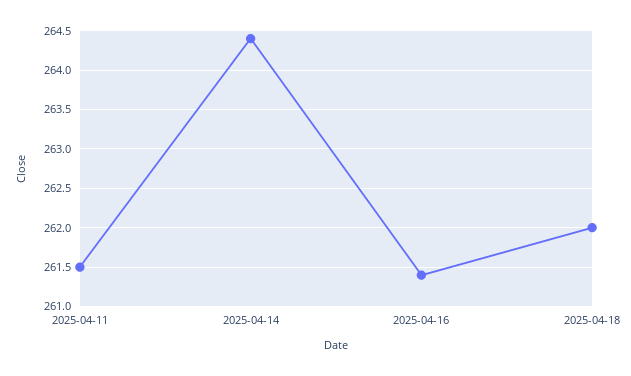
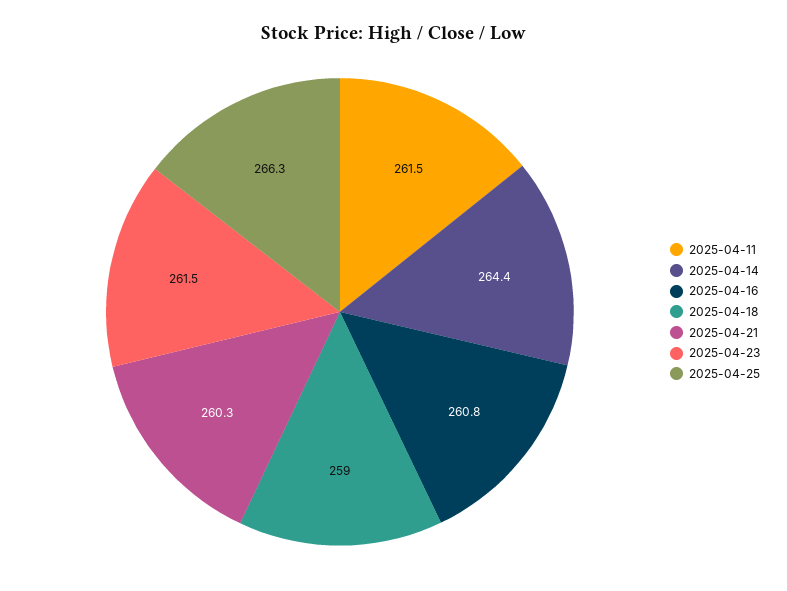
2025-04-16: 261.4 -> 260.8
2025-04-18: 262 -> 259
2025-04-21: none -> 260.3
2025-04-23: none -> 261.5
2025-04-25: none -> 266.3

